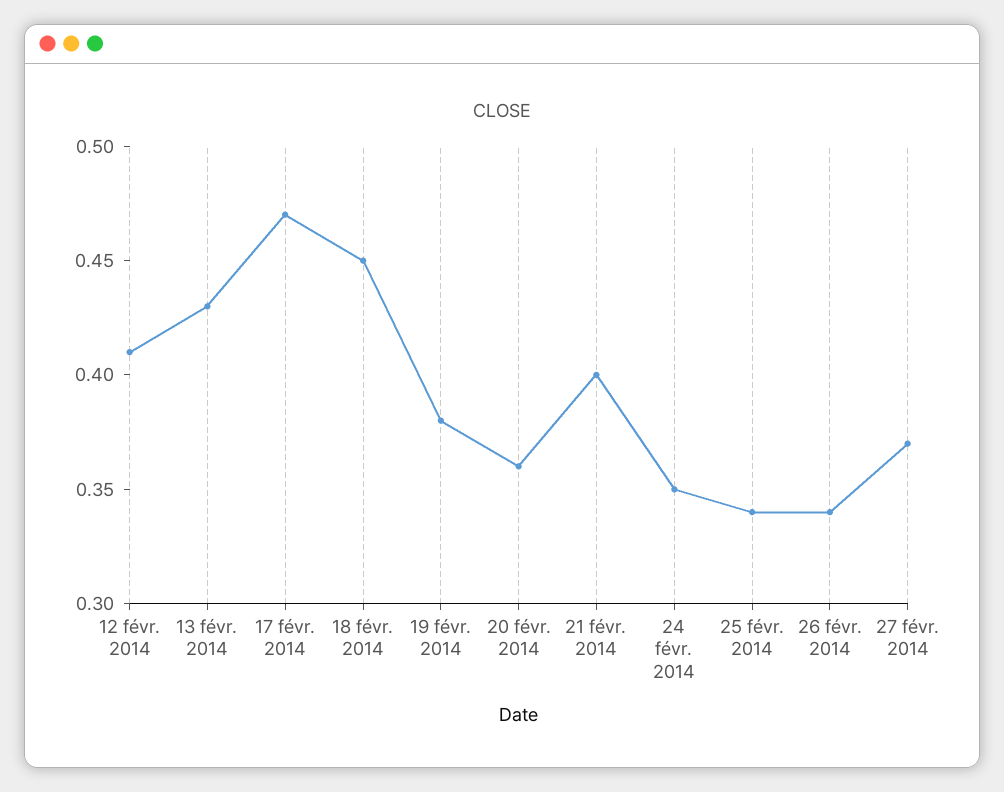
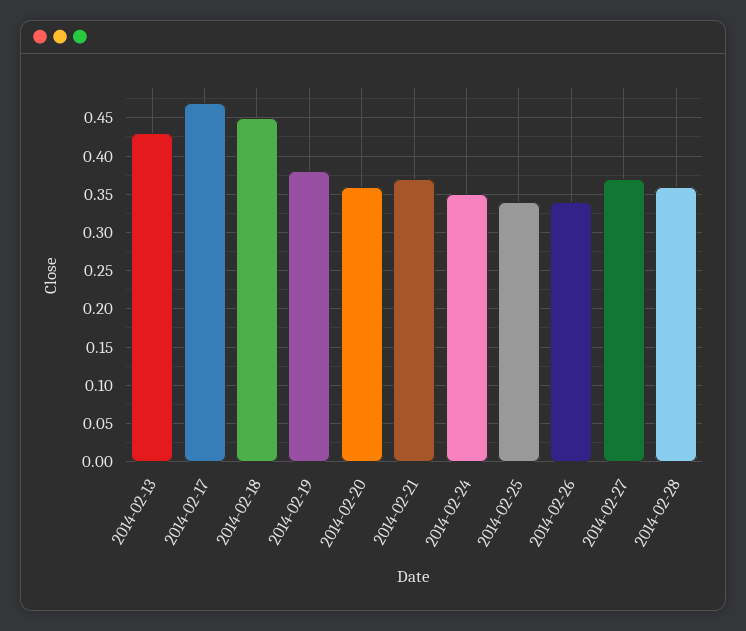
12 févr. 2014: 0.41 -> none
21 févr. 2014: 0.4 -> 0.37
2014-02-28: none -> 0.36

